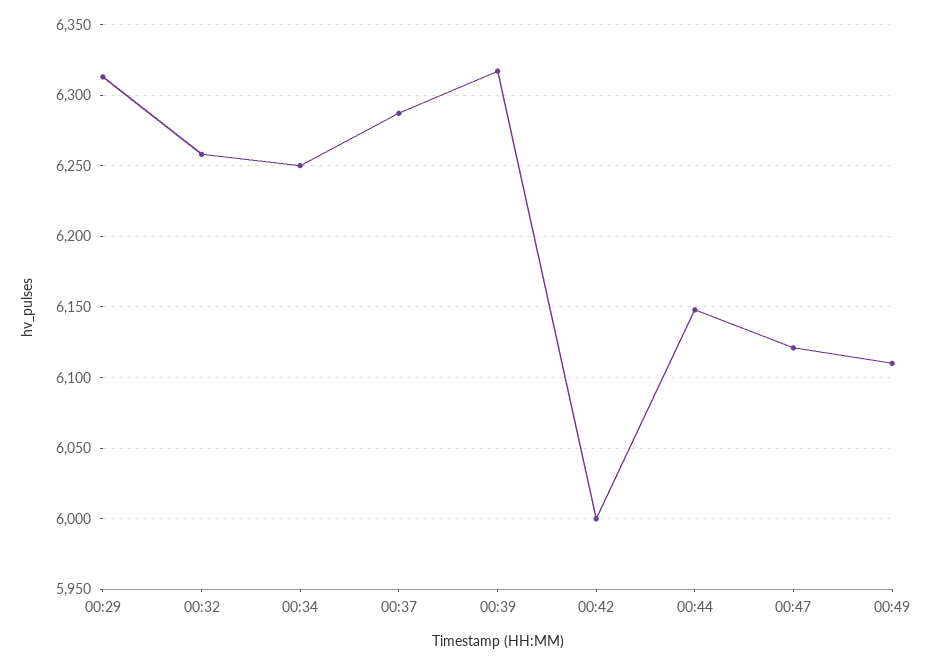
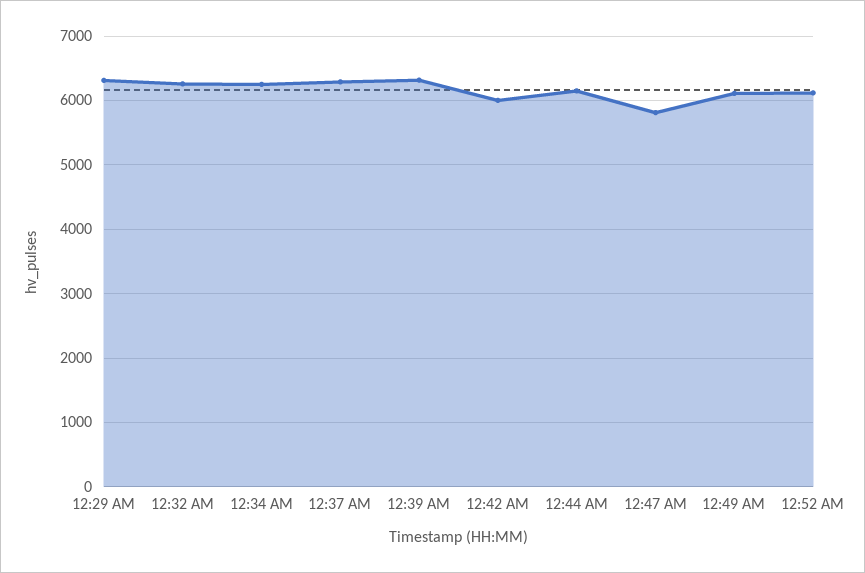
00:47: 6120 -> 5800
12:52 AM: none -> 6100

